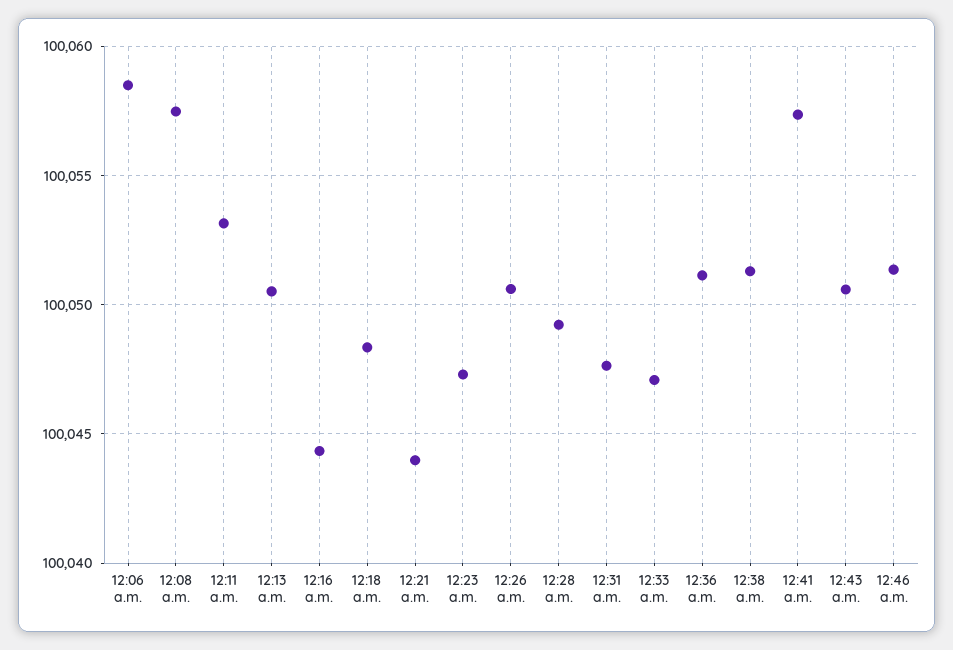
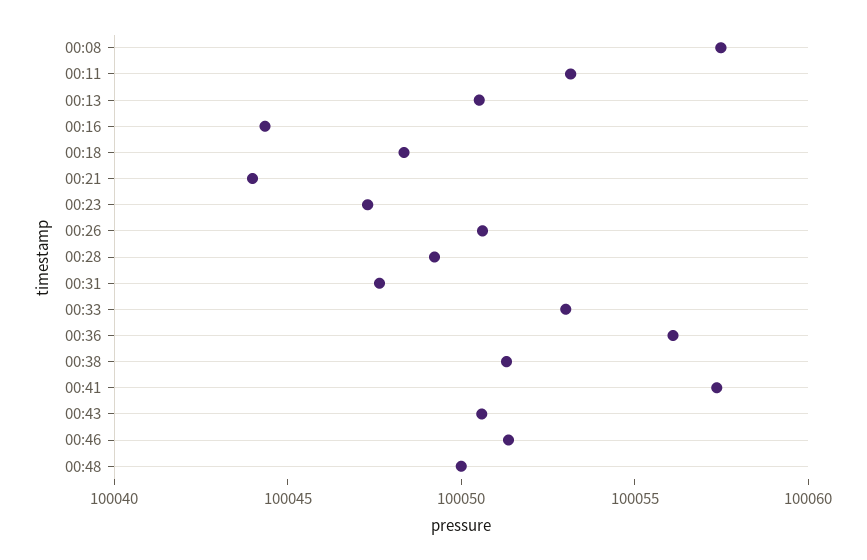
12:06 a.m.: 100058.5 -> none
12:33 a.m.: 100047 -> 100053
12:36 a.m.: 100051 -> 100056
00:48: none -> 100050

